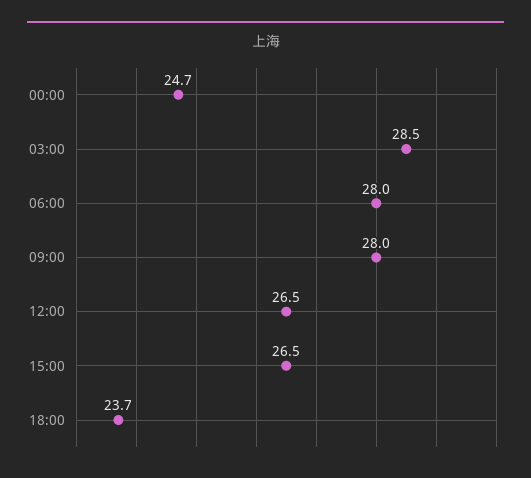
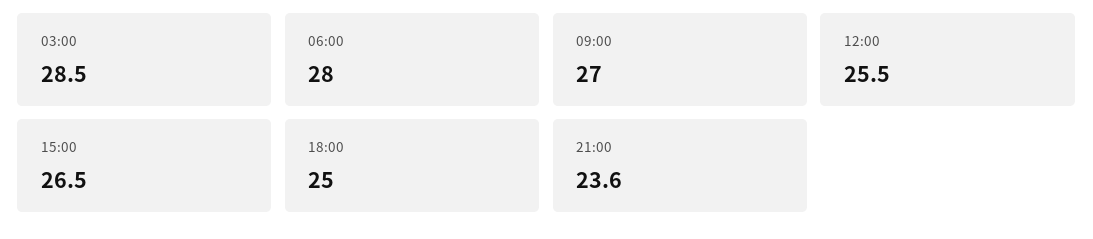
00:00: 24.7 -> none
09:00: 28 -> 27
12:00: 26.5 -> 25.5
18:00: 23.7 -> 25
21:00: none -> 23.6

